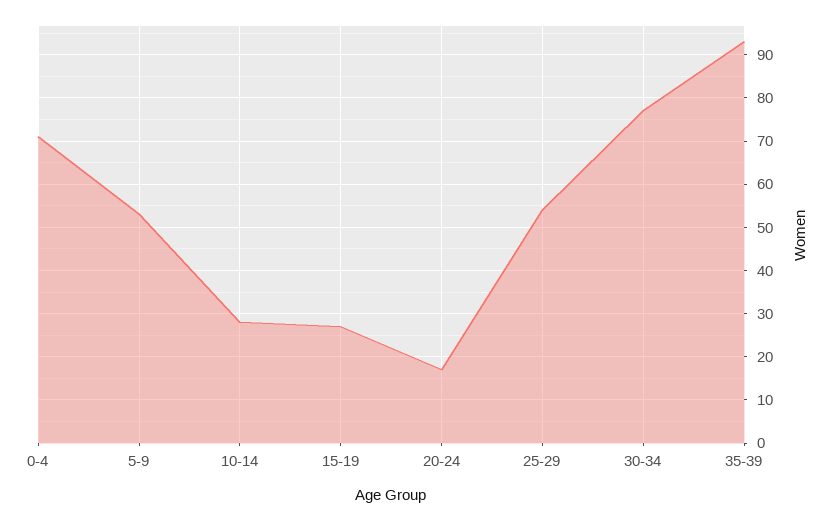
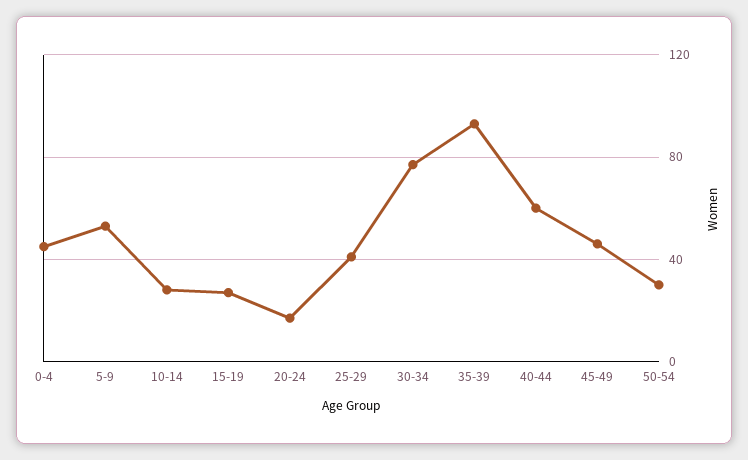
0-4: 70 -> 45
25-29: 55 -> 40
40-44: none -> 60
45-49: none -> 45
50-54: none -> 30

